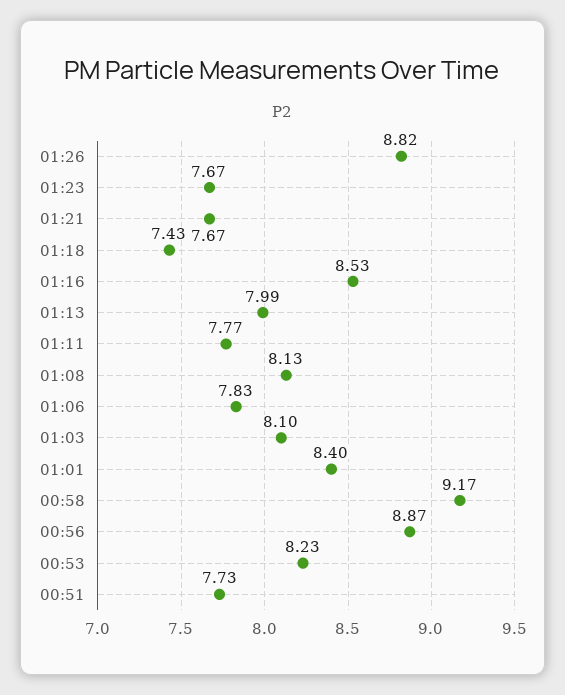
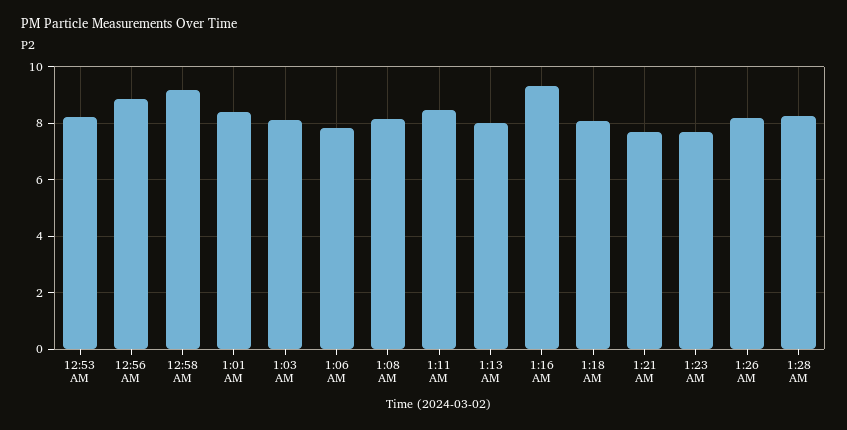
01:26: 8.82 -> 8.25
01:18: 7.43 -> 8
01:16: 8.53 -> 9.25
01:11: 7.77 -> 8.5
00:51: 7.73 -> none
1:28 AM: none -> 8.25

